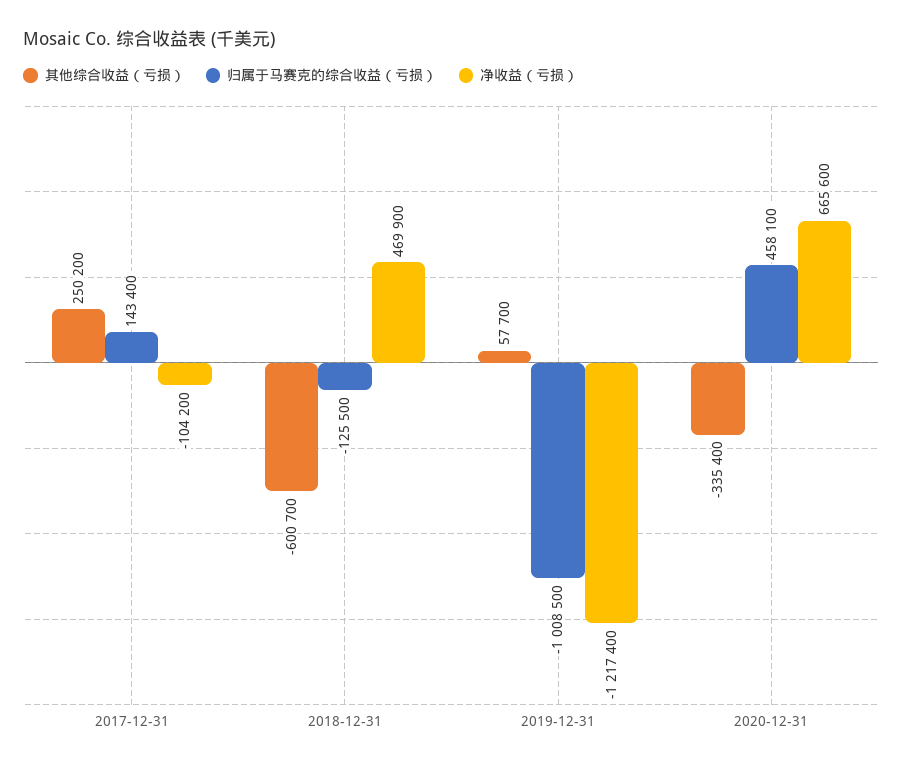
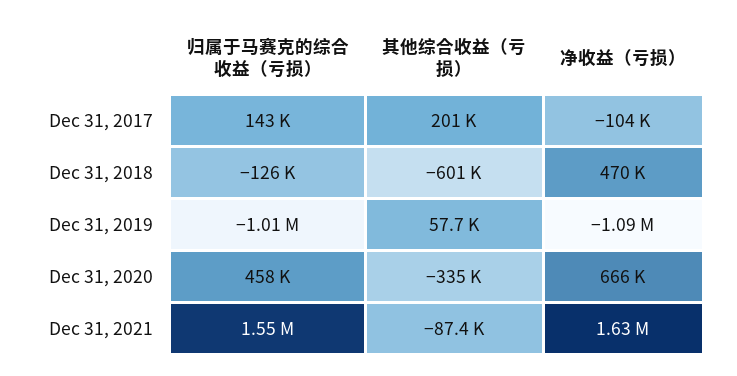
其他综合收益（亏损）, 2017-12-31: 250200 -> 201000
净收益（亏损）, 2019-12-31: -1217400 -> -1090000
归属于马赛克的综合收益（亏损）, Dec 31, 2021: none -> 1550000
其他综合收益（亏损）, Dec 31, 2021: none -> -87400
净收益（亏损）, Dec 31, 2021: none -> 1630000

